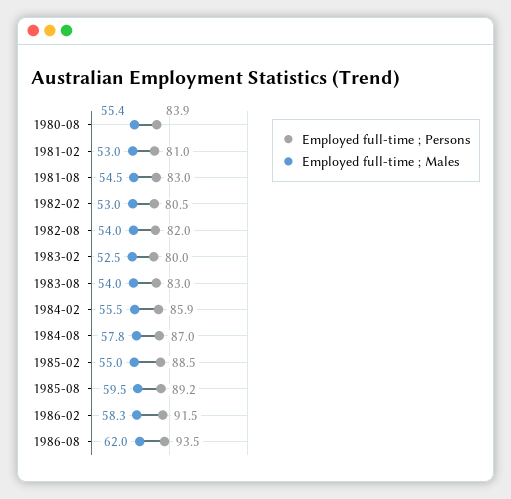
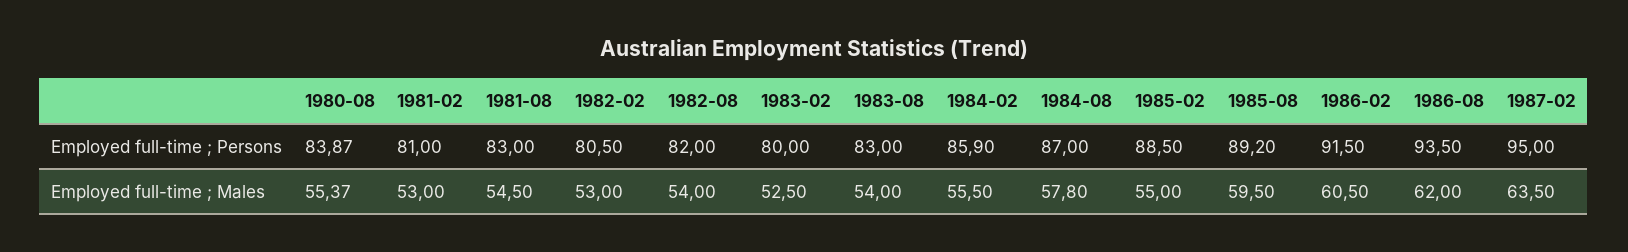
Employed full-time ; Males, 1986-02: 58.3 -> 60.5
Employed full-time ; Persons, 1987-02: none -> 95
Employed full-time ; Males, 1987-02: none -> 63.5

